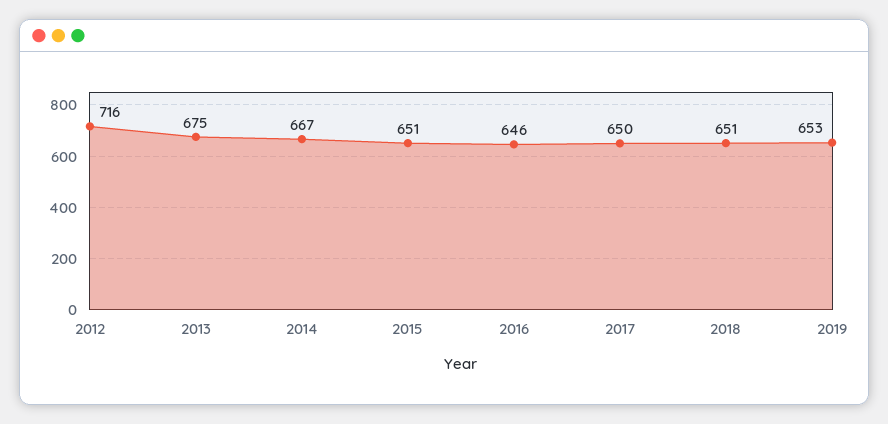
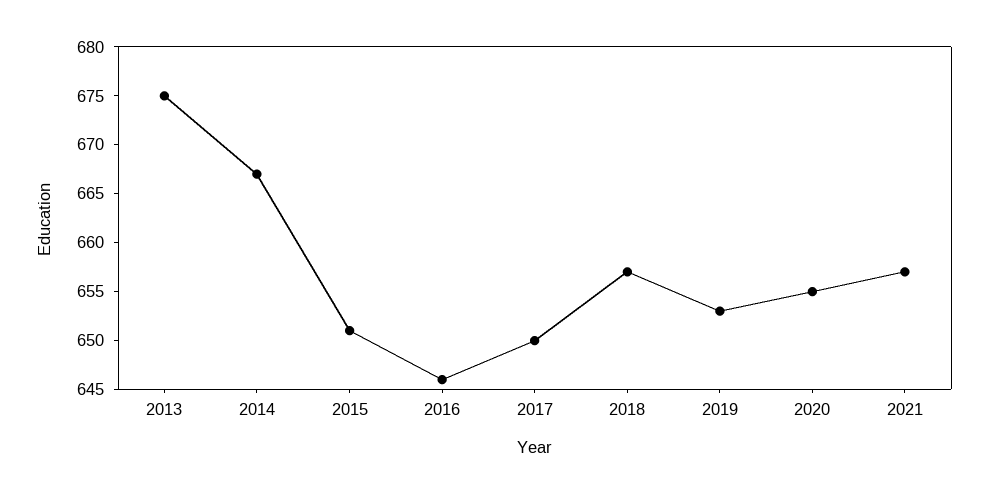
2012: 716 -> none
2018: 651 -> 657
2020: none -> 655
2021: none -> 657

